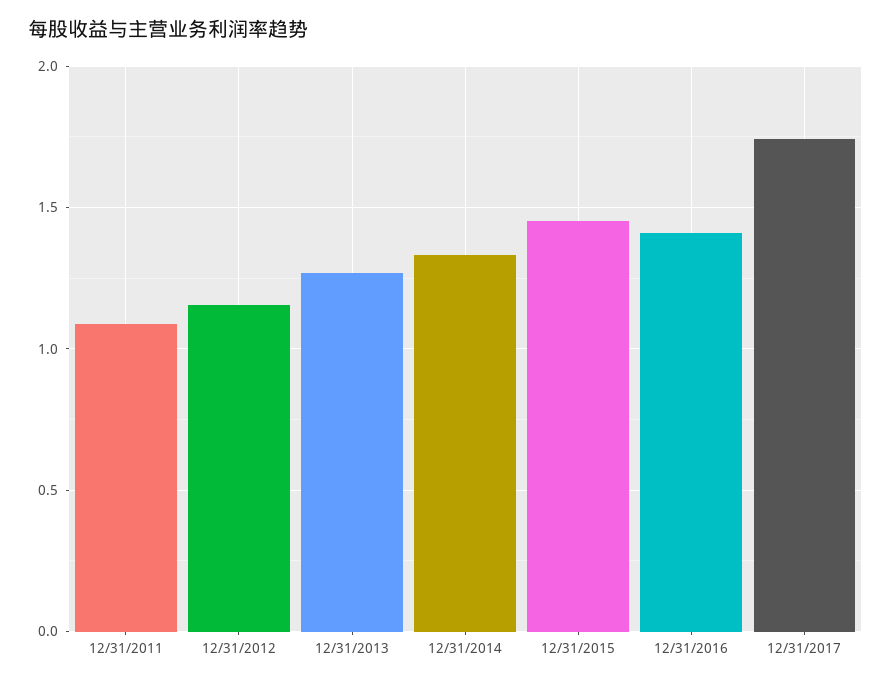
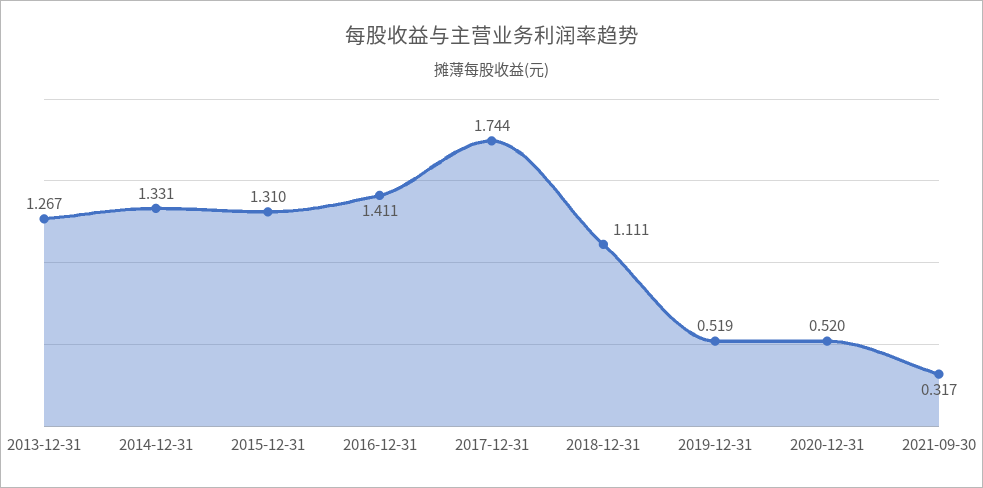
12/31/2011: 1.1 -> none
12/31/2012: 1.15 -> none
12/31/2015: 1.45 -> 1.31
2018-12-31: none -> 1.111
2019-12-31: none -> 0.519
2020-12-31: none -> 0.52
2021-09-30: none -> 0.317

